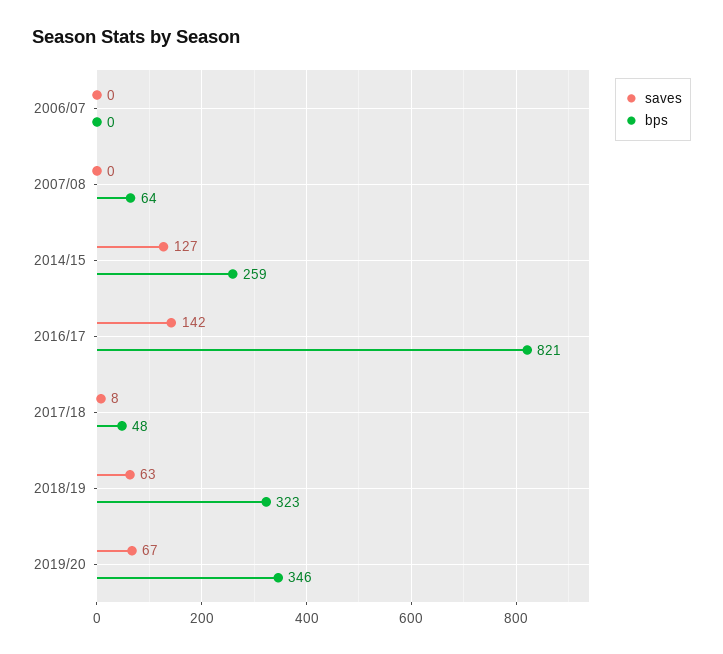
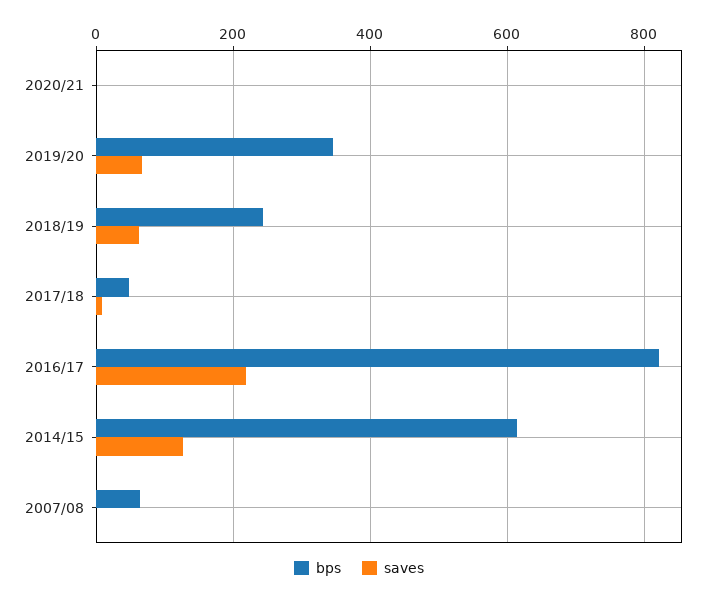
saves, 2006/07: 0 -> none
bps, 2006/07: 0 -> none
bps, 2014/15: 259 -> 620
saves, 2016/17: 142 -> 220
bps, 2018/19: 323 -> 240
bps, 2020/21: none -> 0
saves, 2020/21: none -> 0

